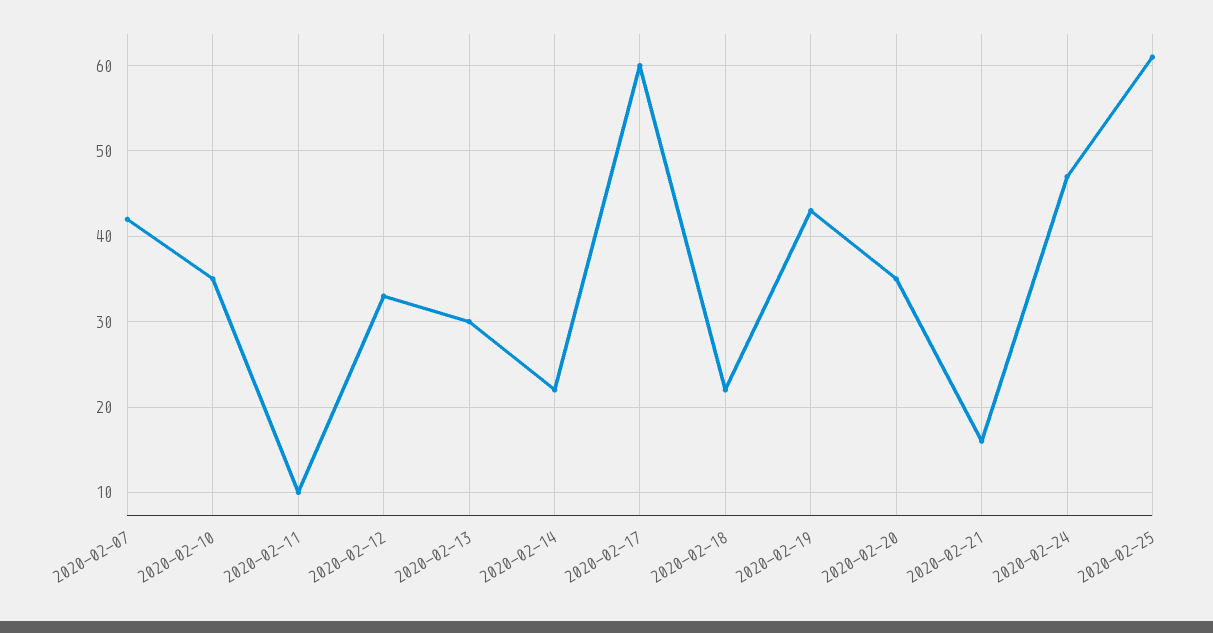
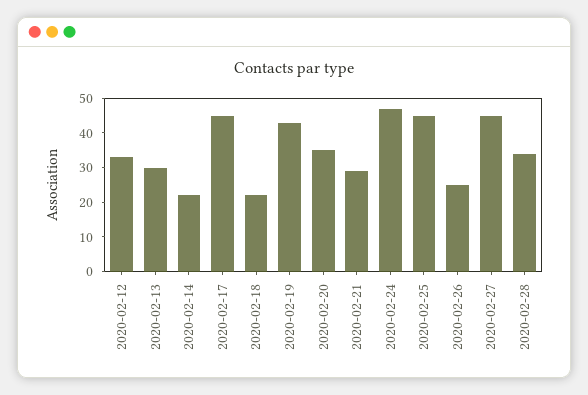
2020-02-07: 42 -> none
2020-02-10: 35 -> none
2020-02-11: 10 -> none
2020-02-17: 60 -> 45
2020-02-21: 16 -> 30
2020-02-25: 61 -> 45
2020-02-26: none -> 25
2020-02-27: none -> 45
2020-02-28: none -> 35

